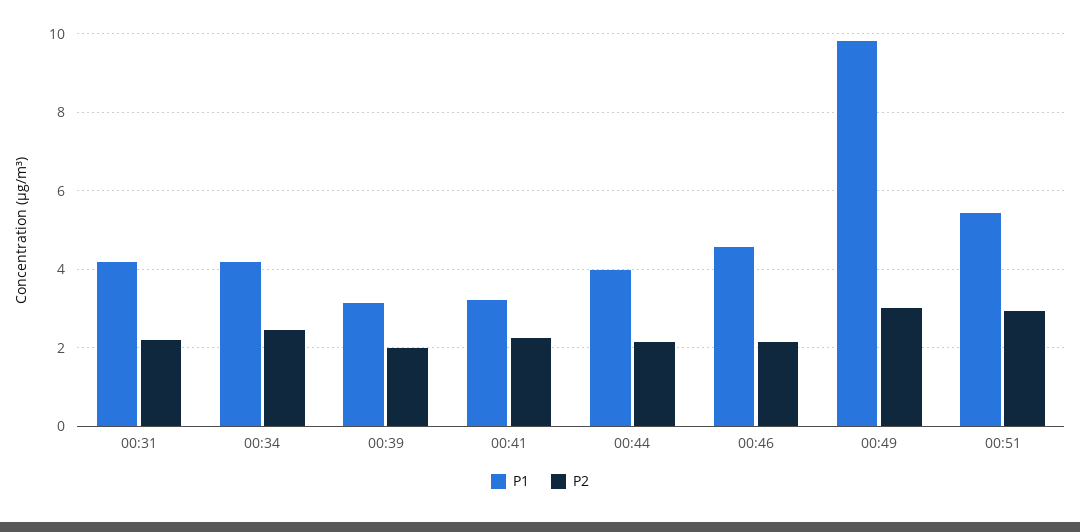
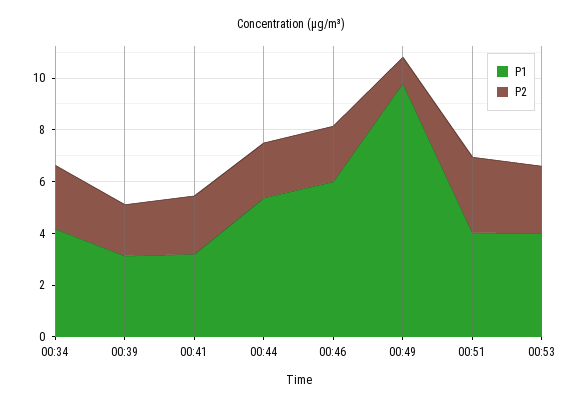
P1, 00:31: 4.2 -> none
P2, 00:31: 2.2 -> none
P1, 00:44: 4 -> 5.5
P1, 00:46: 4.6 -> 6
P2, 00:49: 3 -> 1
P1, 00:51: 5.4 -> 4
P1, 00:53: none -> 4
P2, 00:53: none -> 2.5

